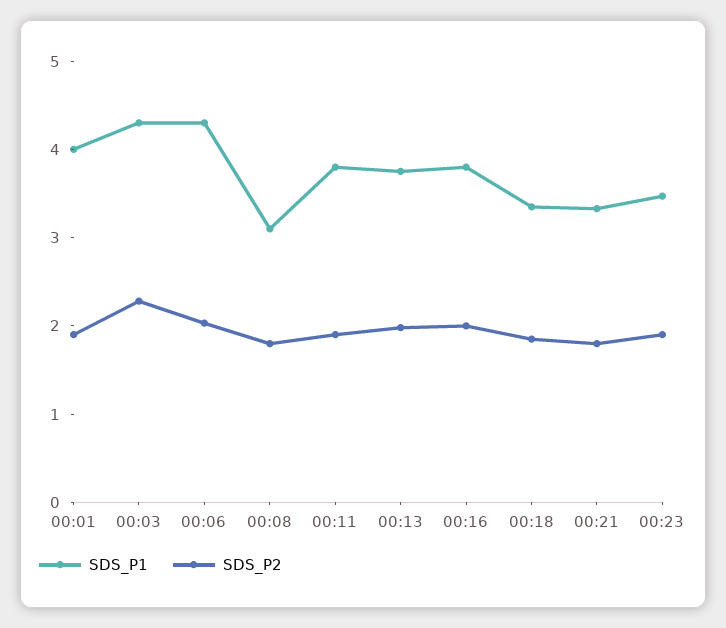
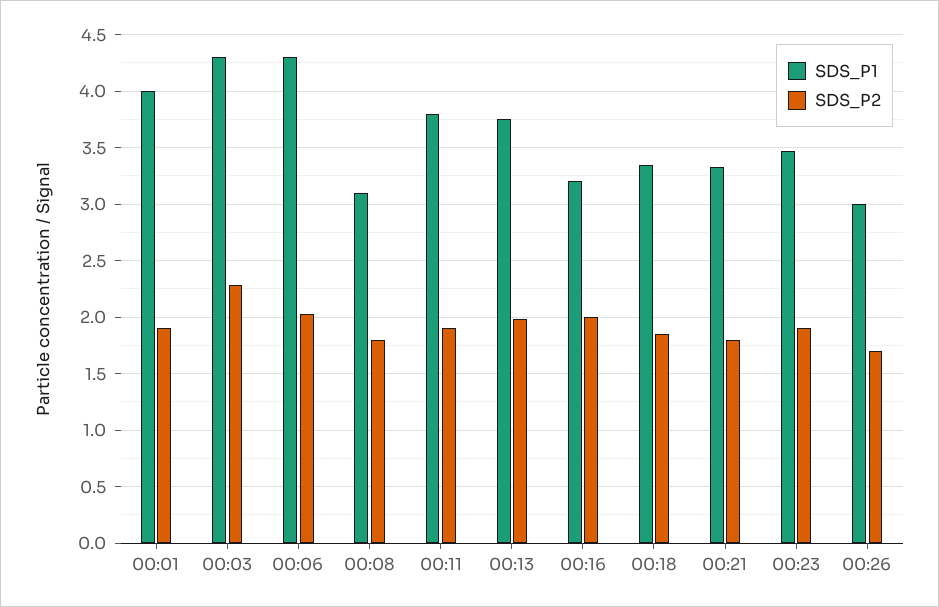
SDS_P1, 00:16: 3.8 -> 3.2
SDS_P1, 00:26: none -> 3
SDS_P2, 00:26: none -> 1.7

